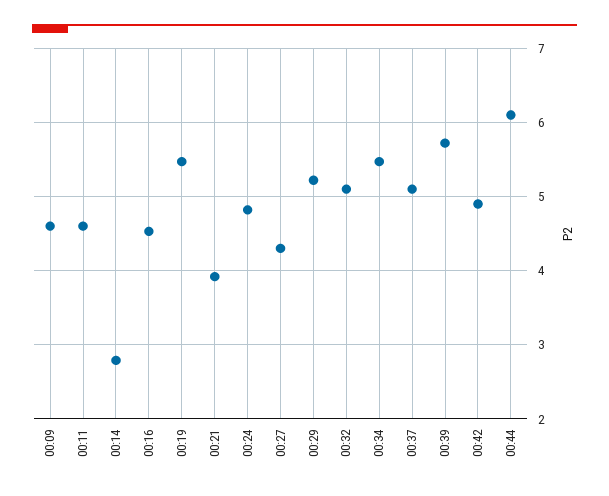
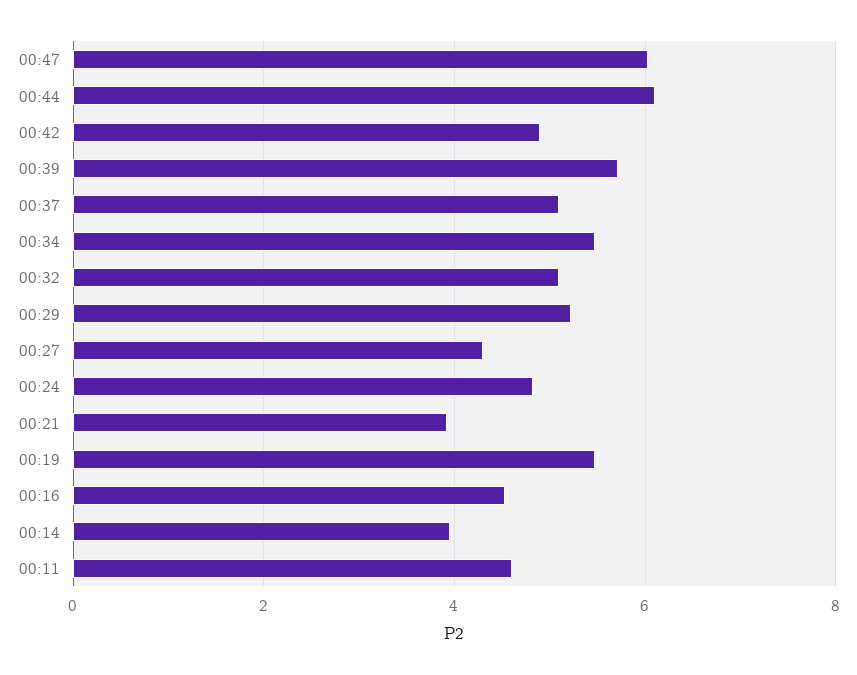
00:09: 4.6 -> none
00:14: 2.8 -> 4
00:47: none -> 6

